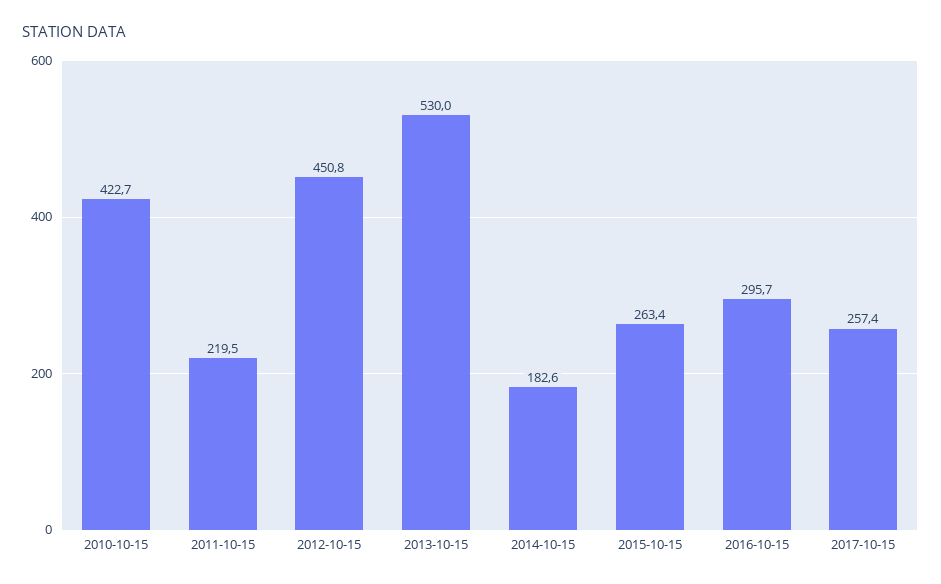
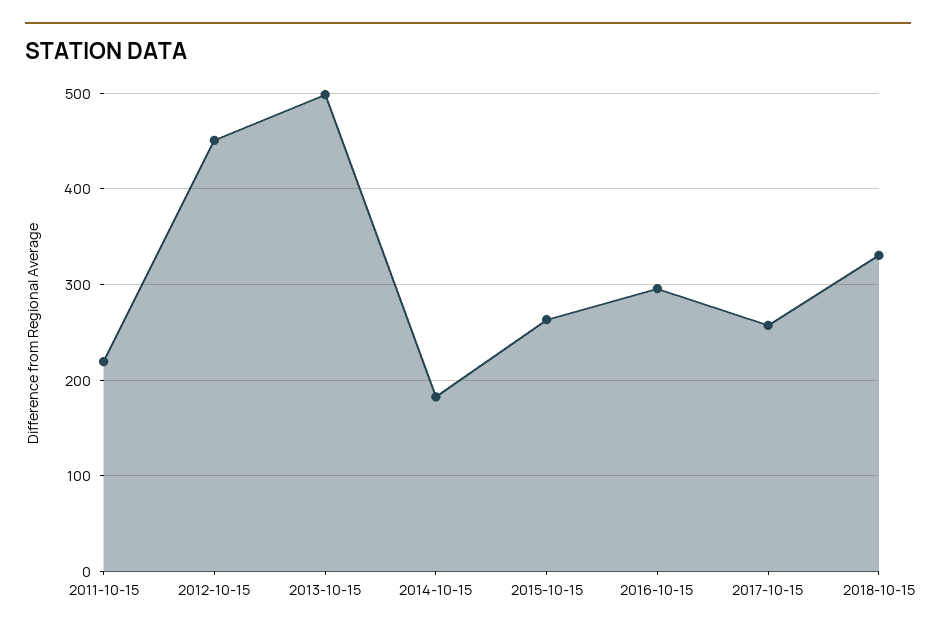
2010-10-15: 422.7 -> none
2013-10-15: 530 -> 500
2018-10-15: none -> 330

